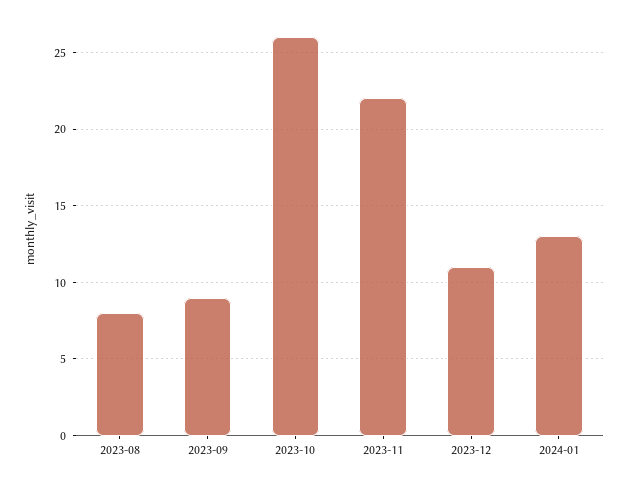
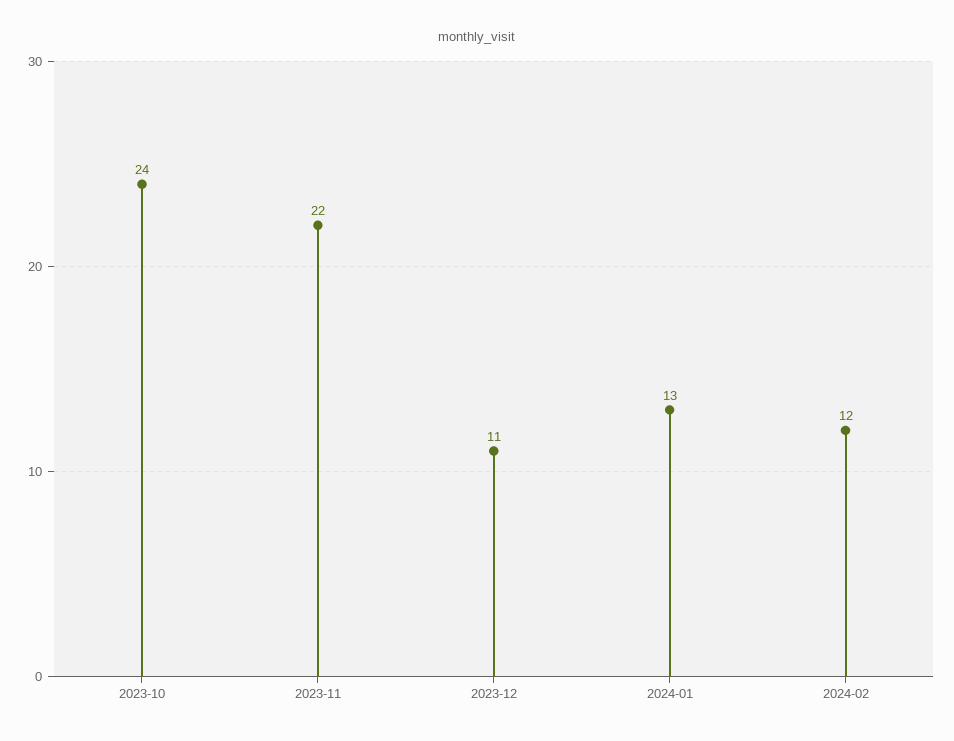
2023-08: 8 -> none
2023-09: 9 -> none
2023-10: 26 -> 24
2024-02: none -> 12

